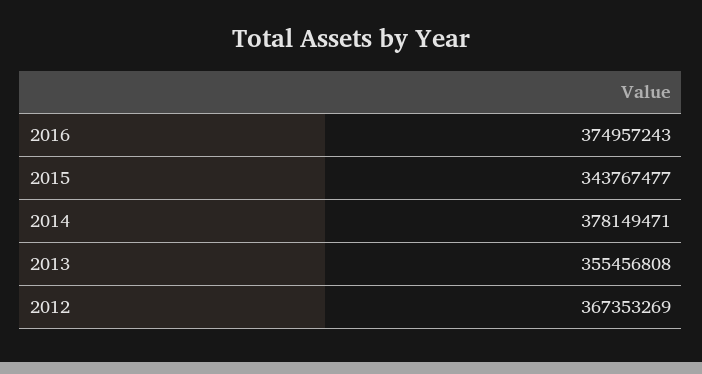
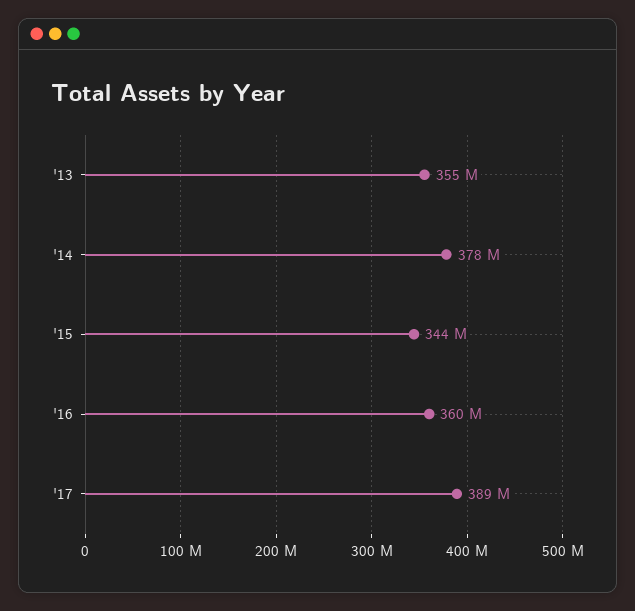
2016: 374957243 -> 360000000
2012: 367353269 -> none
'17: none -> 389000000

